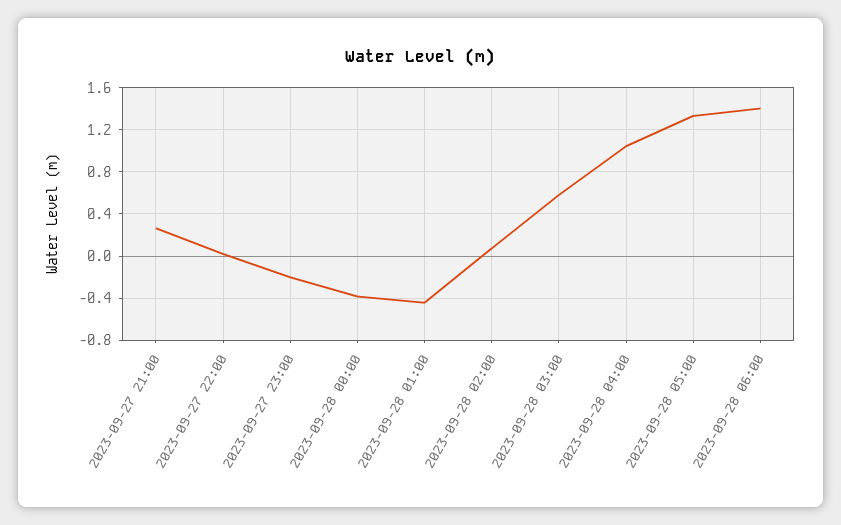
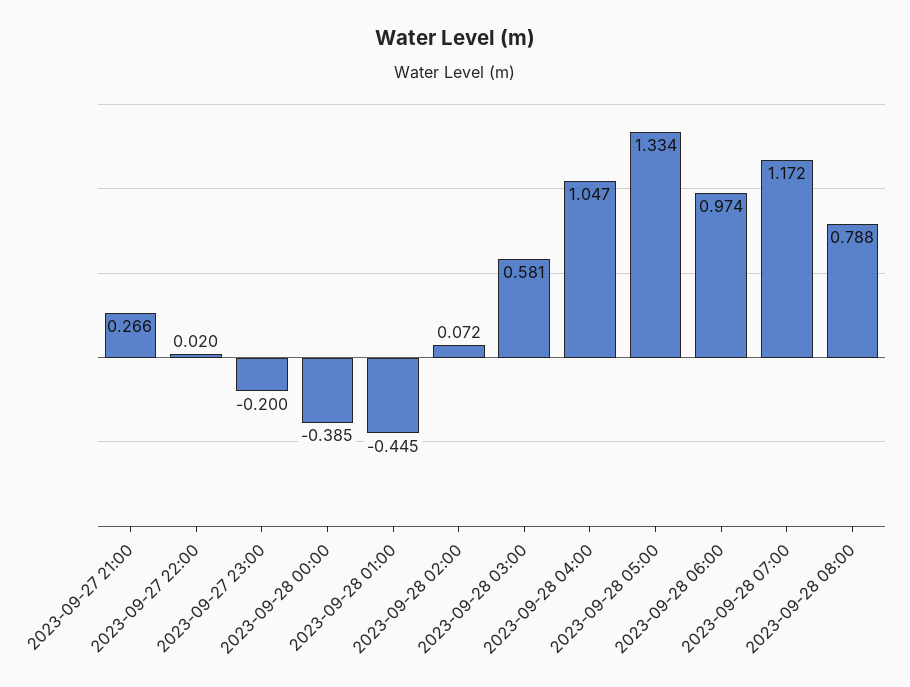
2023-09-28 06:00: 1.4 -> 0.974
2023-09-28 07:00: none -> 1.172
2023-09-28 08:00: none -> 0.788

